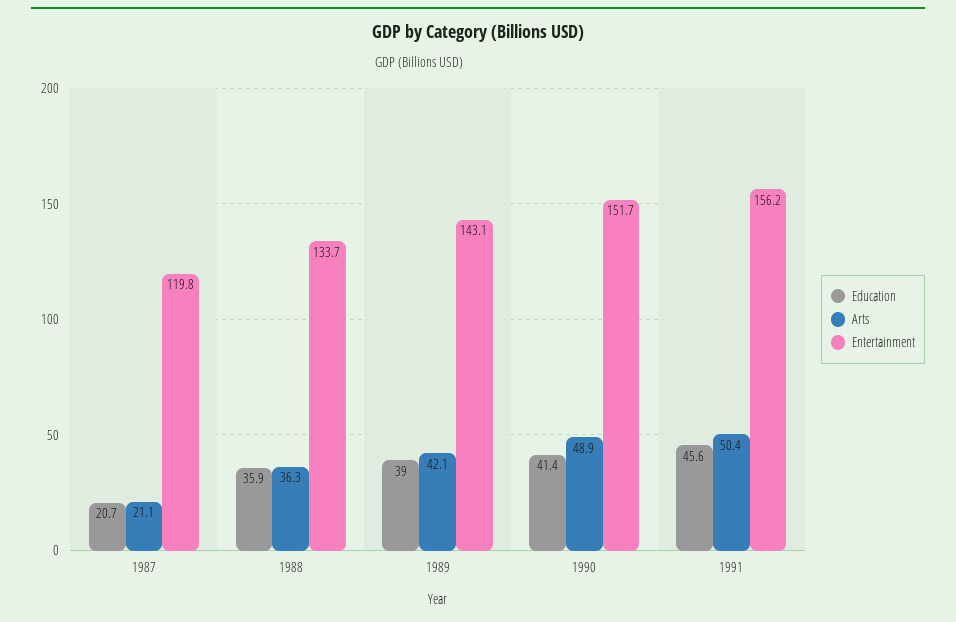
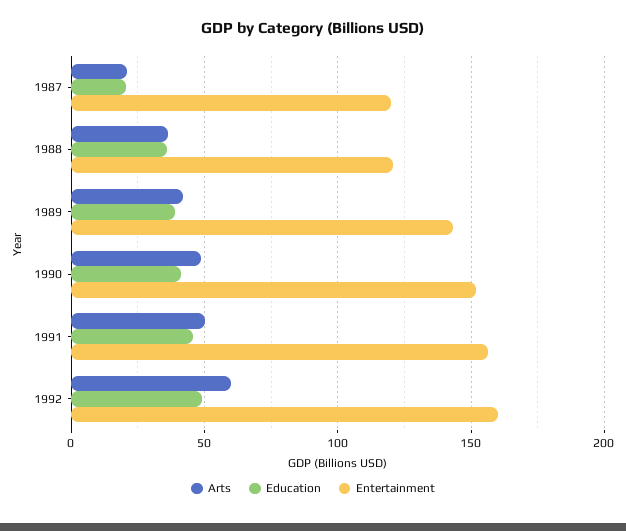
Entertainment, 1988: 133.7 -> 120
Arts, 1992: none -> 60
Education, 1992: none -> 50
Entertainment, 1992: none -> 160

